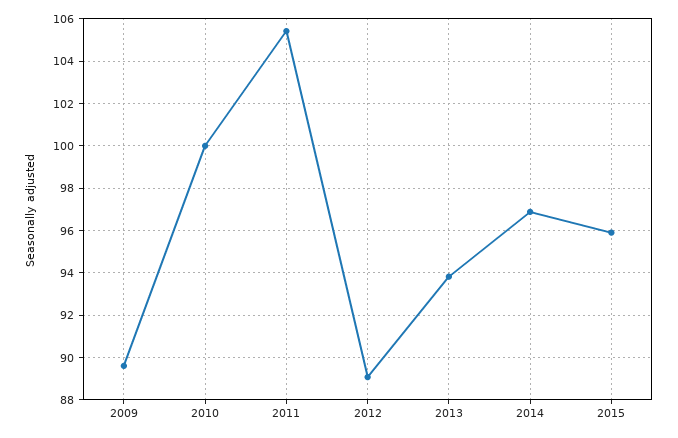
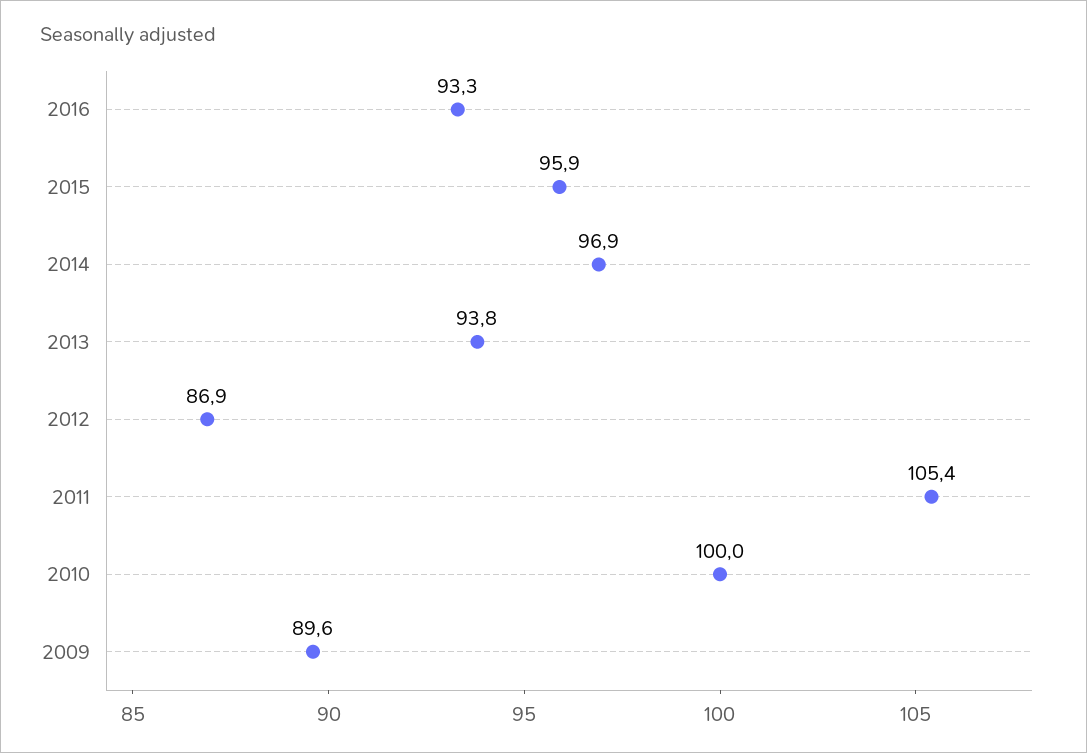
2012: 89 -> 86.9
2016: none -> 93.3

